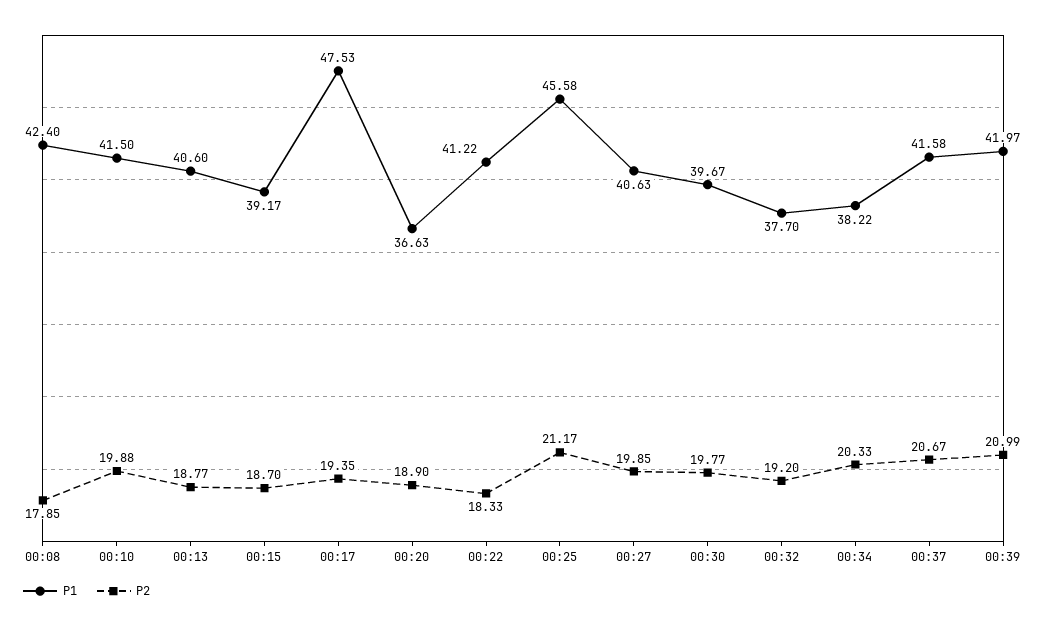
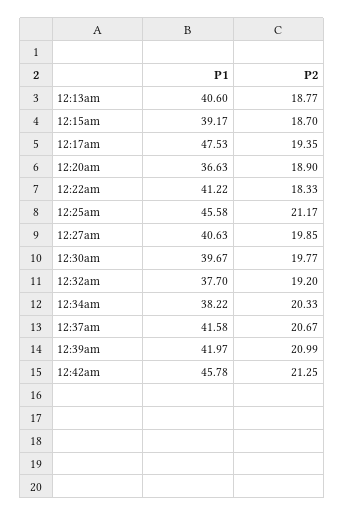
P1, 00:08: 42.4 -> none
P2, 00:08: 17.85 -> none
P1, 00:10: 41.5 -> none
P2, 00:10: 19.88 -> none
P1, 12:42am: none -> 45.78
P2, 12:42am: none -> 21.25

